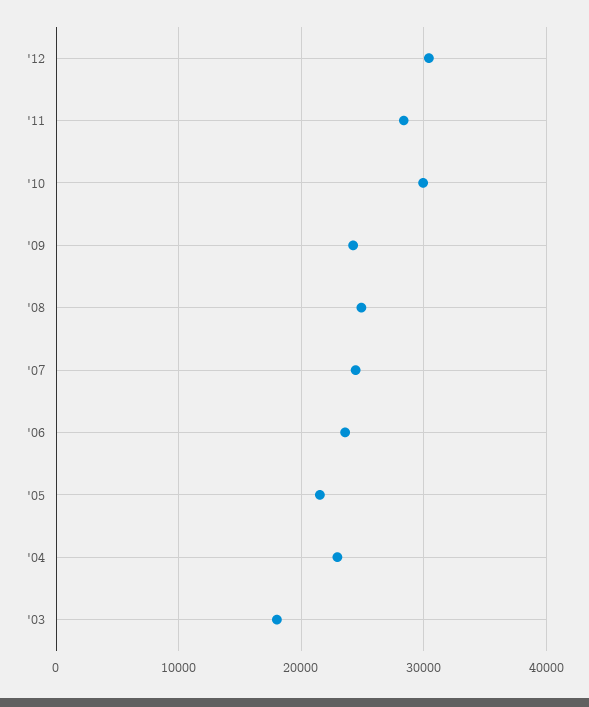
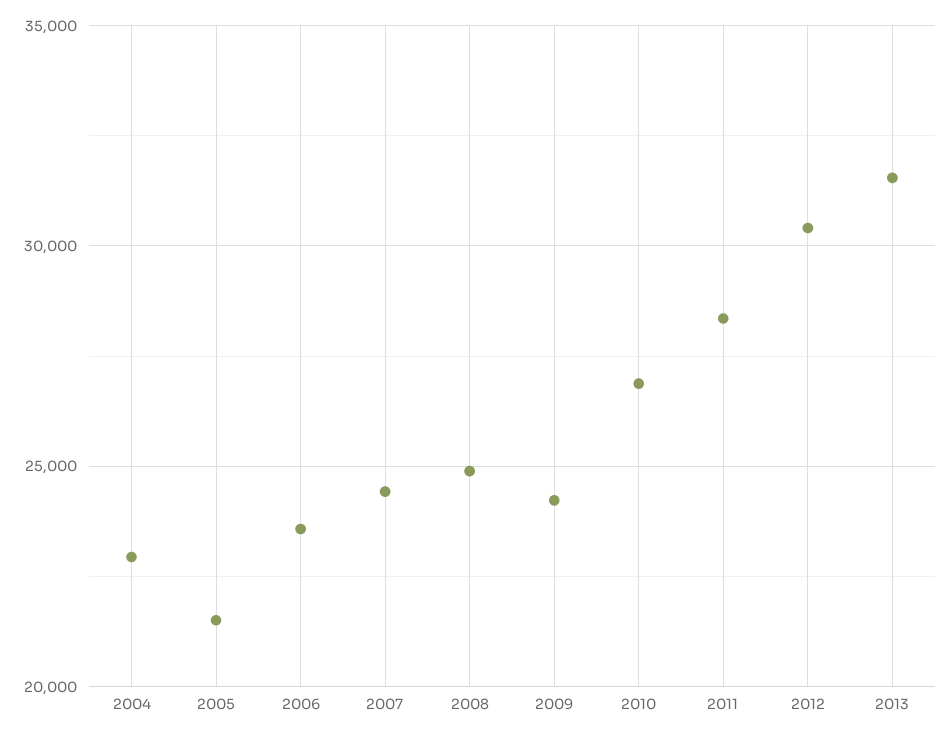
'10: 30000 -> 27000
'03: 18000 -> none
2013: none -> 31500

